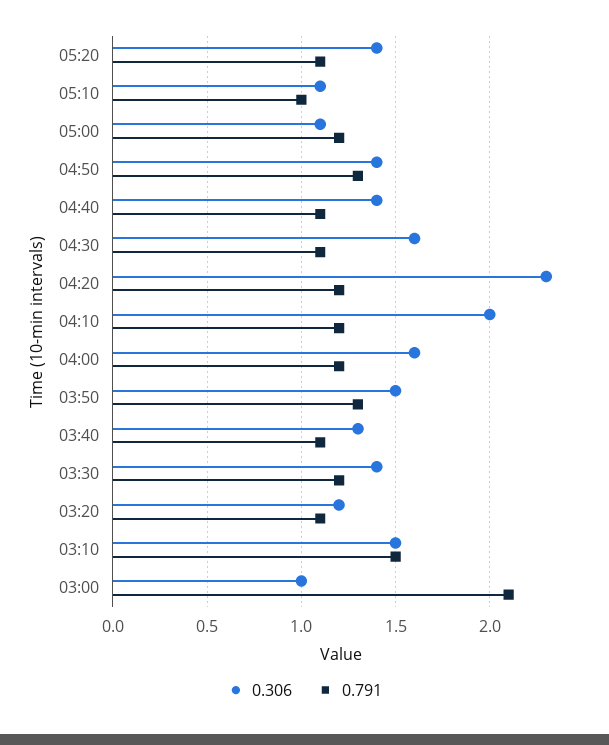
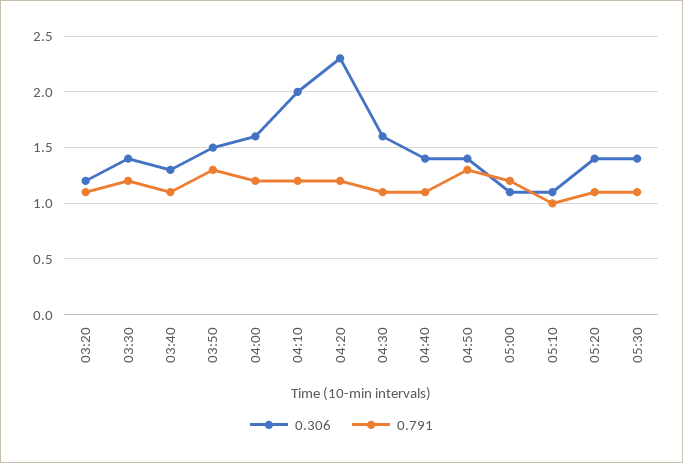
0.306, 03:10: 1.5 -> none
0.791, 03:10: 1.5 -> none
0.306, 03:00: 1 -> none
0.791, 03:00: 2.1 -> none
0.306, 05:30: none -> 1.4
0.791, 05:30: none -> 1.1

